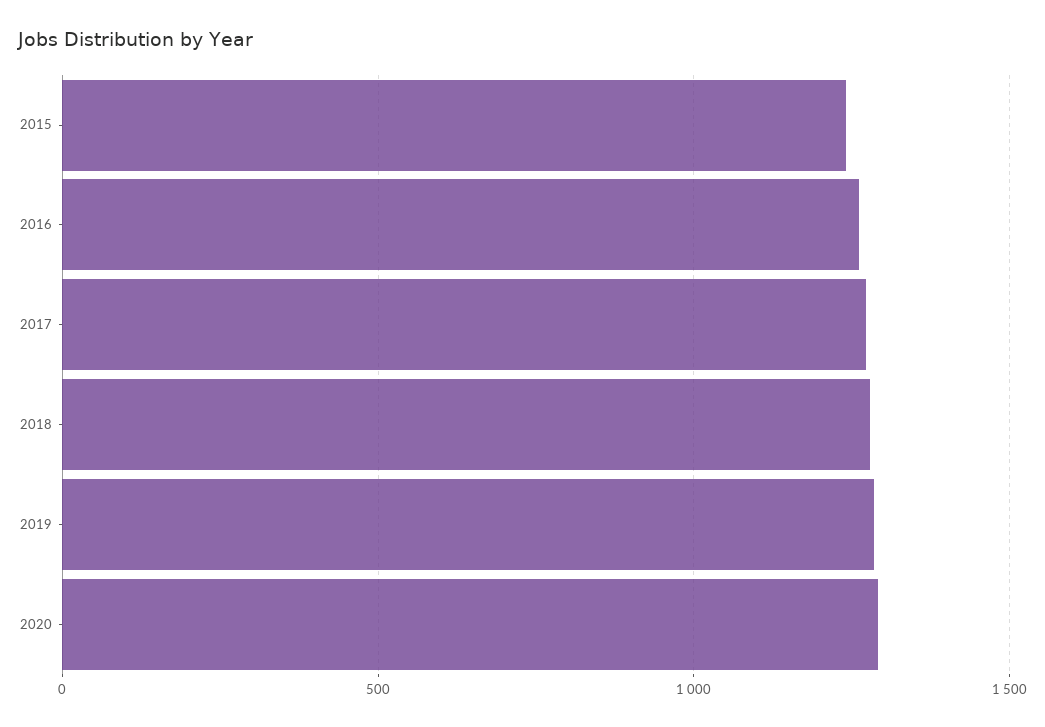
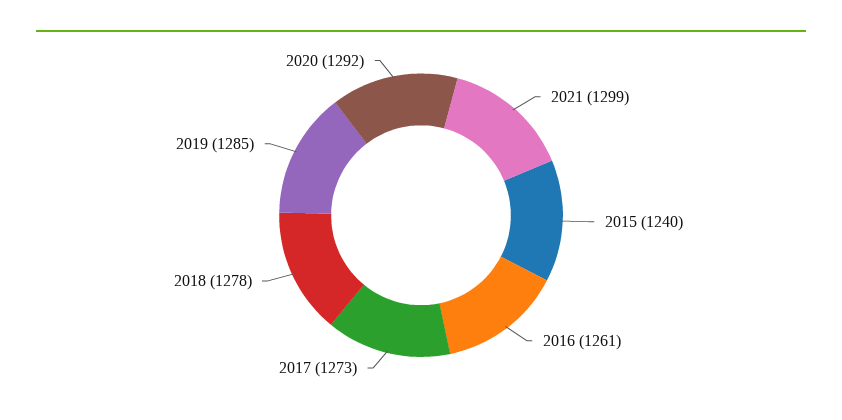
2021: none -> 1299

